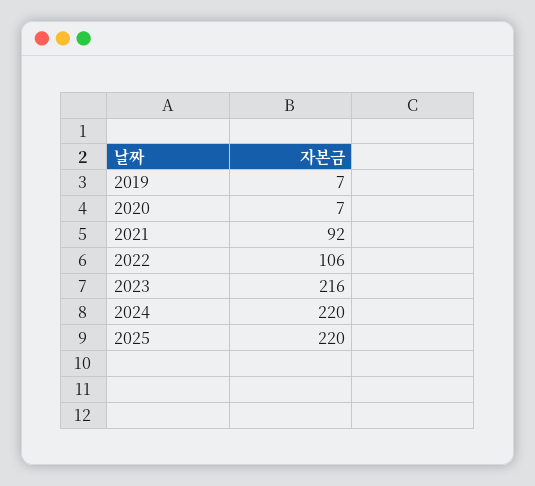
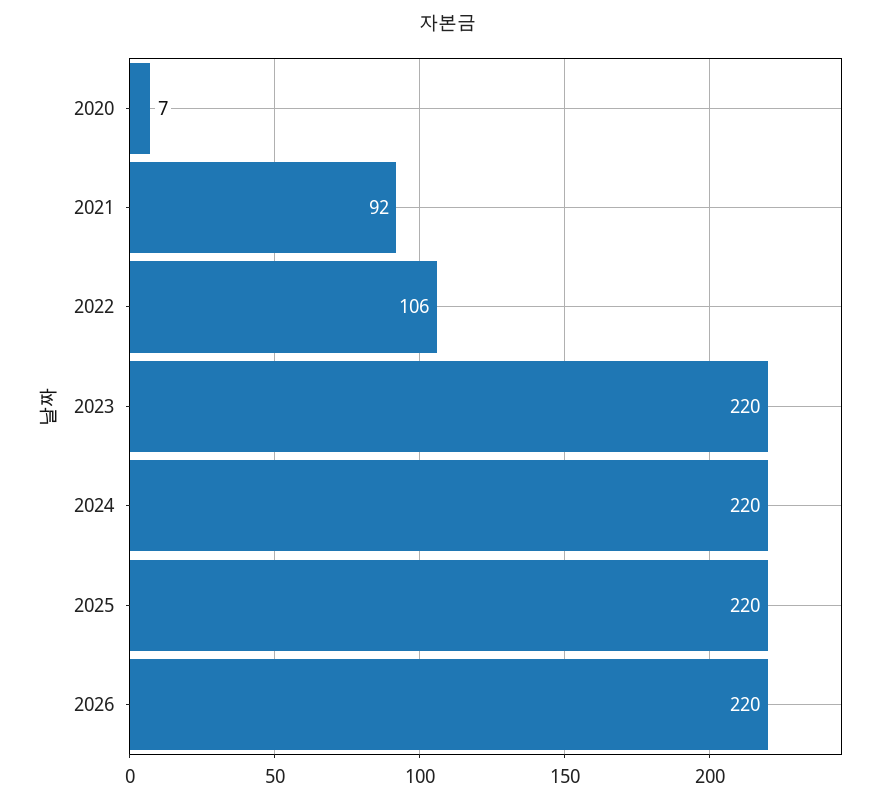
2019: 7 -> none
2023: 216 -> 220
2026: none -> 220

